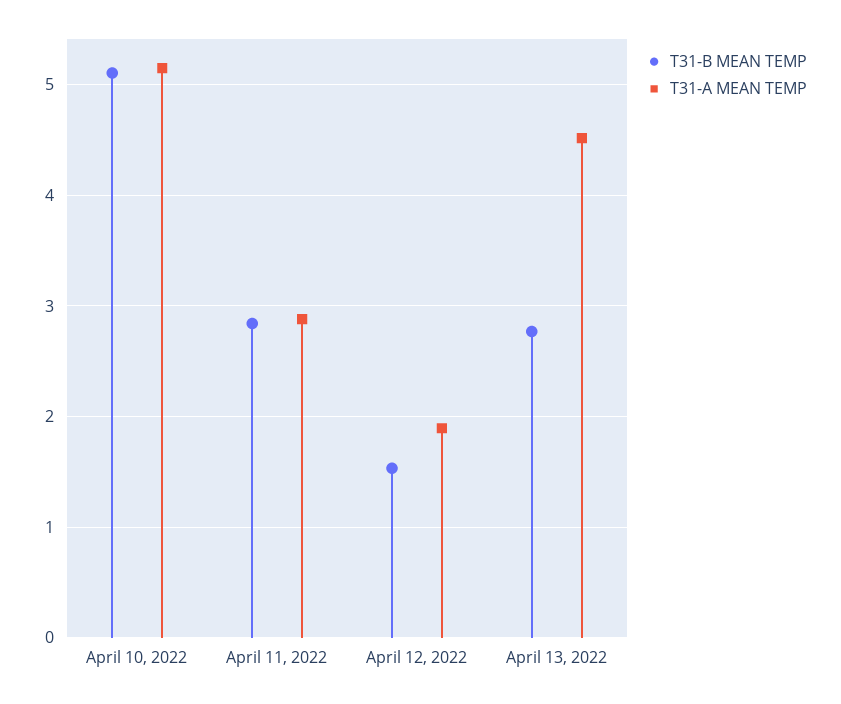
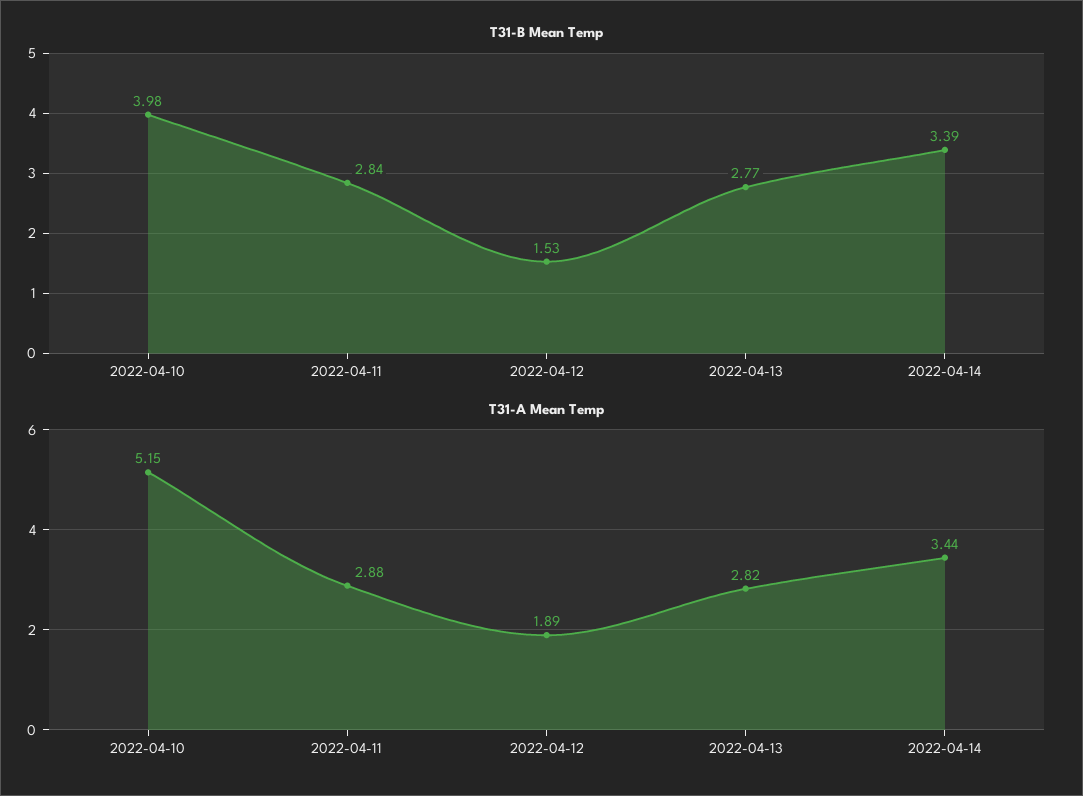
T31-B MEAN TEMP, April 10, 2022: 5.1 -> 3.98
T31-A MEAN TEMP, April 13, 2022: 4.5 -> 2.82
T31-B MEAN TEMP, 2022-04-14: none -> 3.39
T31-A MEAN TEMP, 2022-04-14: none -> 3.44

